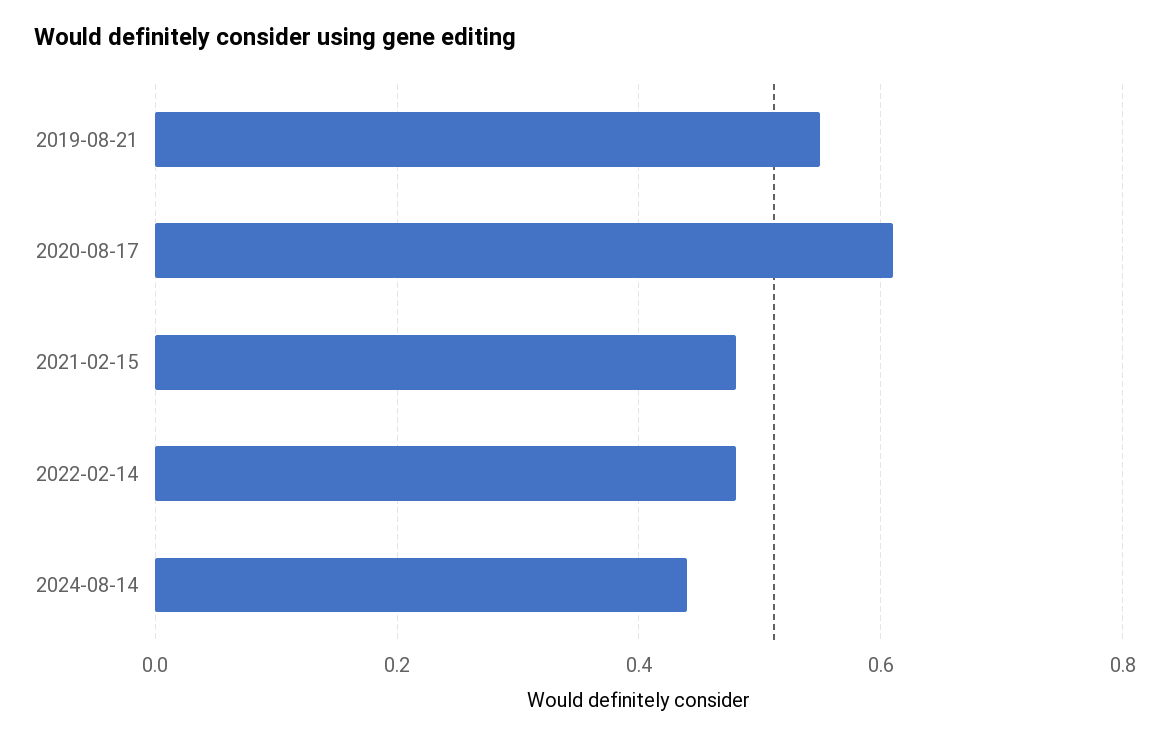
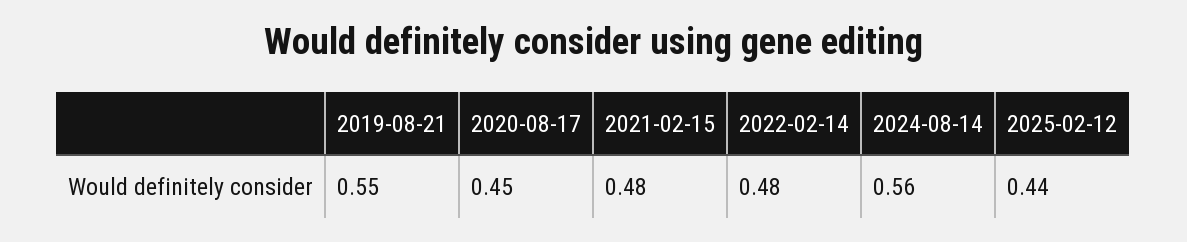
2020-08-17: 0.6 -> 0.45
2024-08-14: 0.45 -> 0.56
2025-02-12: none -> 0.44

